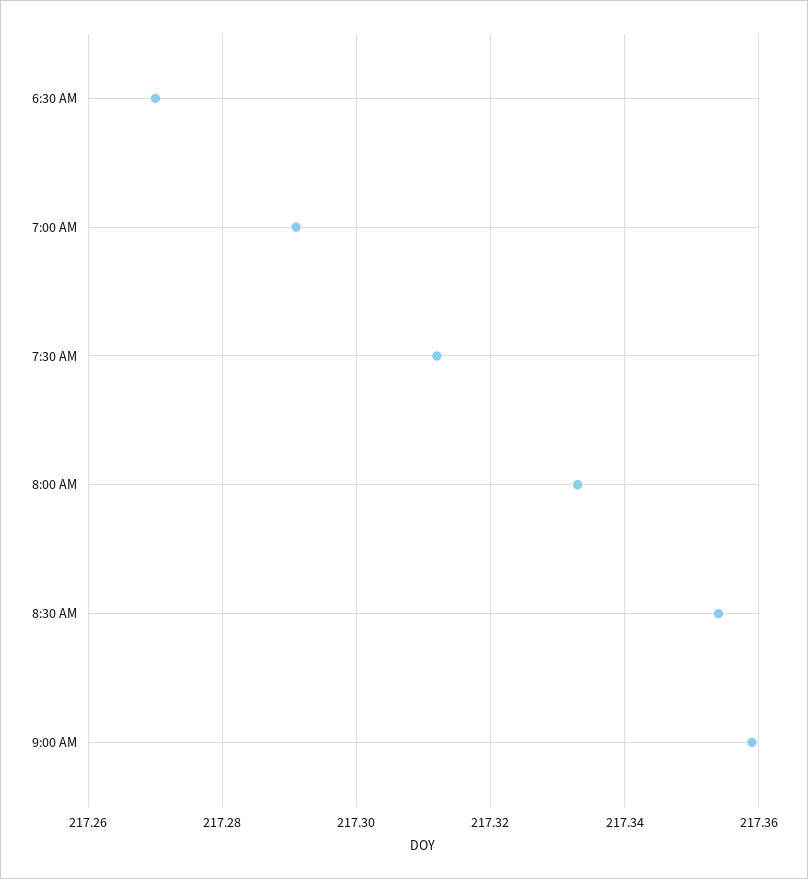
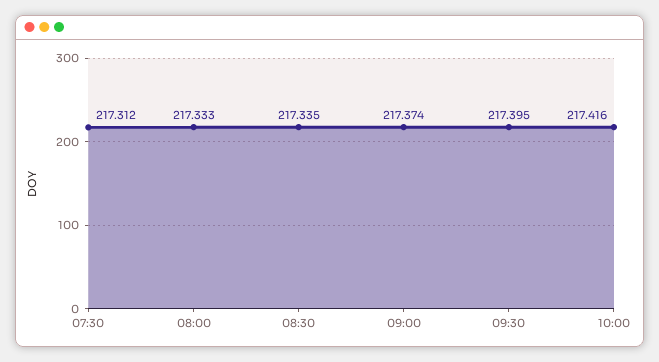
6:30 AM: 217.27 -> none
7:00 AM: 217.29 -> none
8:30 AM: 217.355 -> 217.335
9:00 AM: 217.36 -> 217.374
09:30: none -> 217.395
10:00: none -> 217.416

